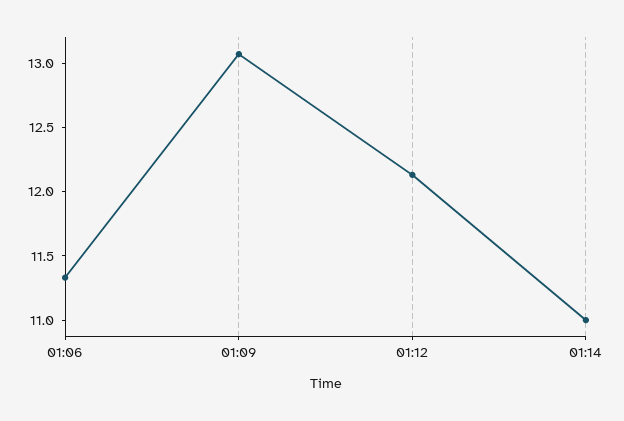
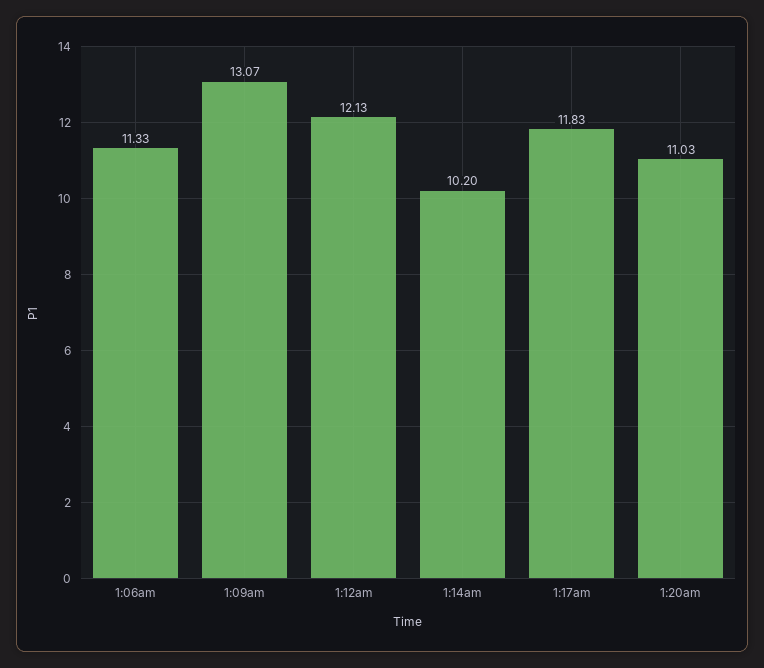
01:14: 11 -> 10.2
1:17am: none -> 11.83
1:20am: none -> 11.03

